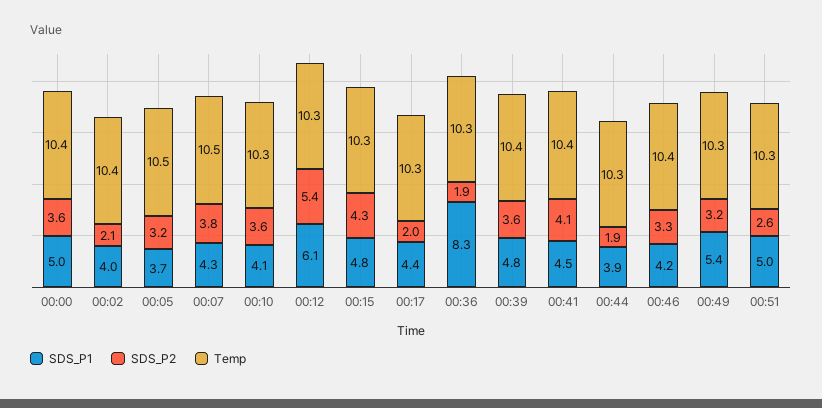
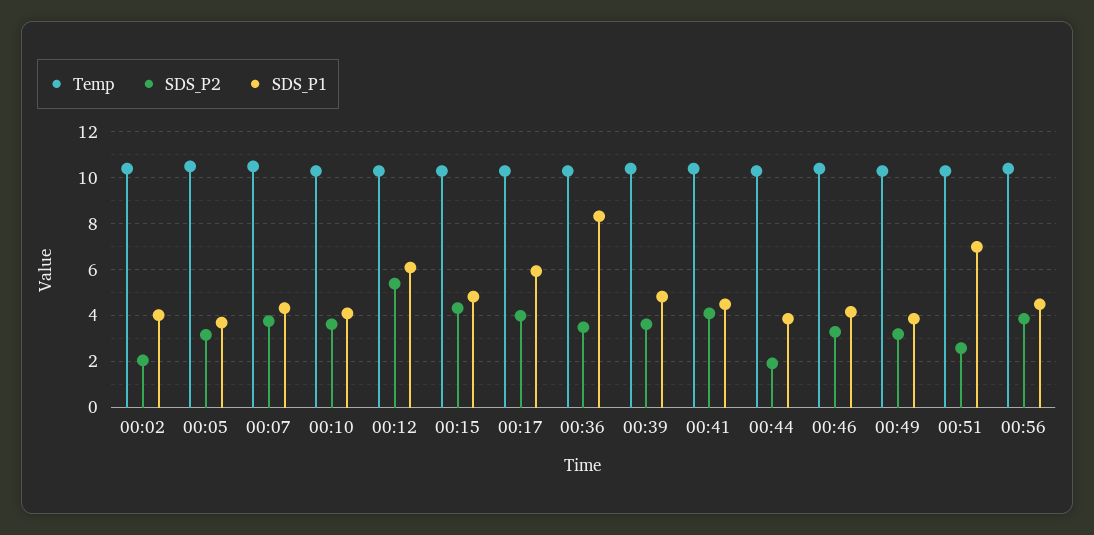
SDS_P1, 00:00: 5 -> none
SDS_P2, 00:00: 3.6 -> none
Temp, 00:00: 10.4 -> none
SDS_P1, 00:17: 4.4 -> 6
SDS_P2, 00:17: 2 -> 4
SDS_P2, 00:36: 1.9 -> 3.5
SDS_P1, 00:49: 5.4 -> 4
SDS_P1, 00:51: 5 -> 7
Temp, 00:56: none -> 10.5
SDS_P2, 00:56: none -> 4
SDS_P1, 00:56: none -> 4.5

